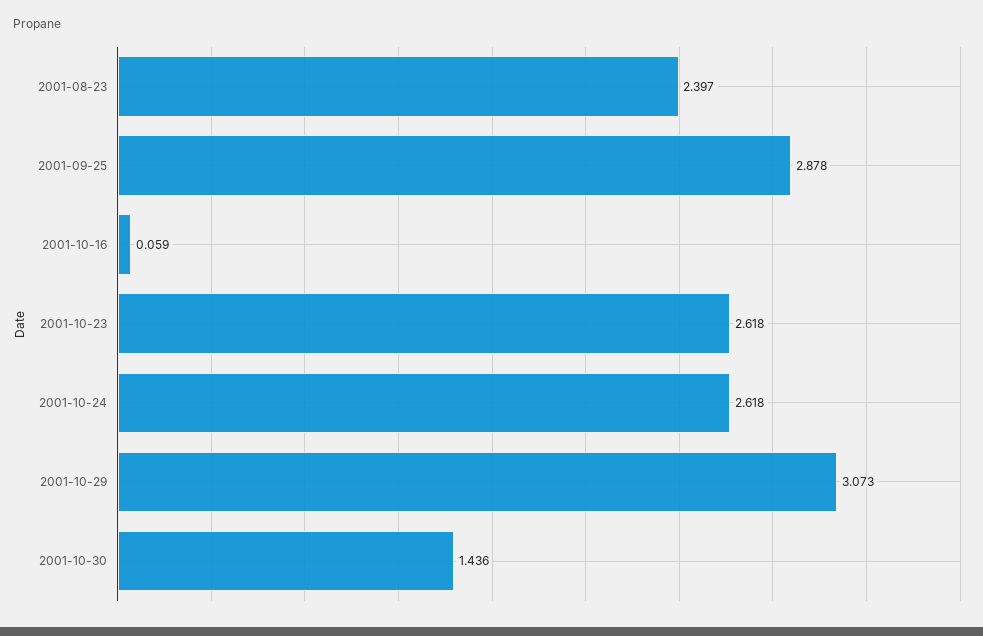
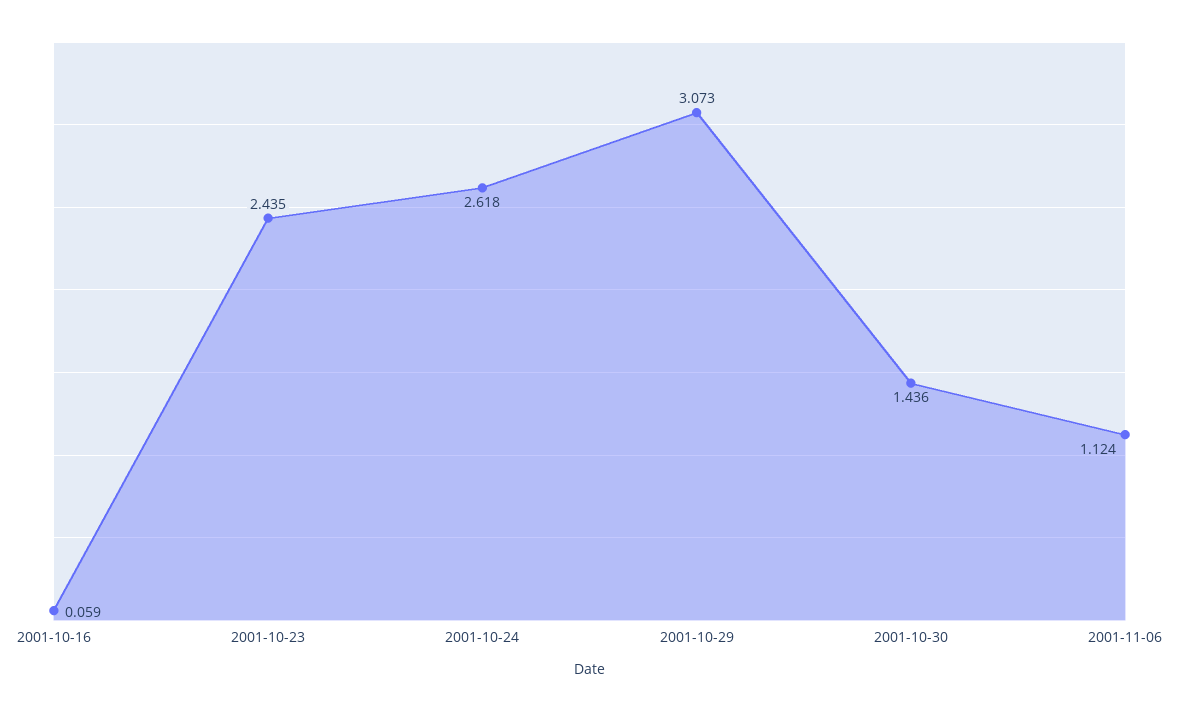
2001-08-23: 2.397 -> none
2001-09-25: 2.878 -> none
2001-10-23: 2.618 -> 2.435
2001-11-06: none -> 1.124

